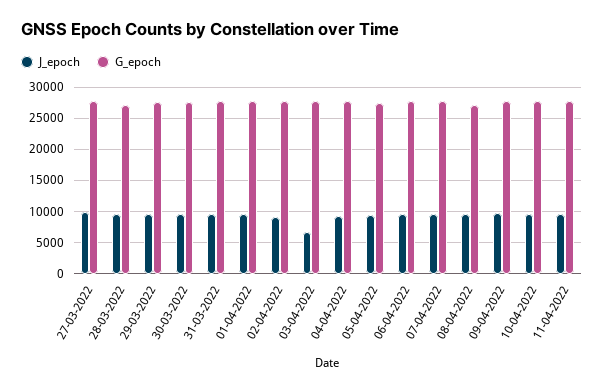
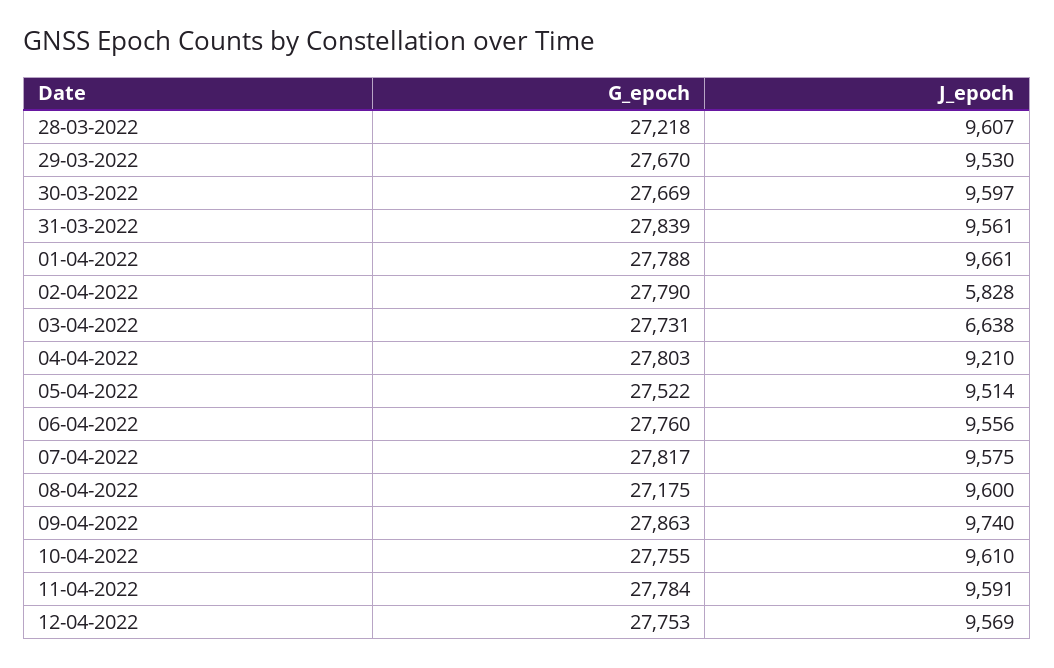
J_epoch, 27-03-2022: 10000 -> none
G_epoch, 27-03-2022: 28000 -> none
J_epoch, 02-04-2022: 9000 -> 5828
G_epoch, 12-04-2022: none -> 27753
J_epoch, 12-04-2022: none -> 9569

